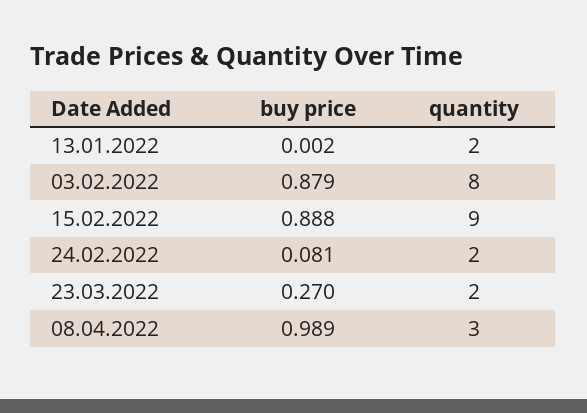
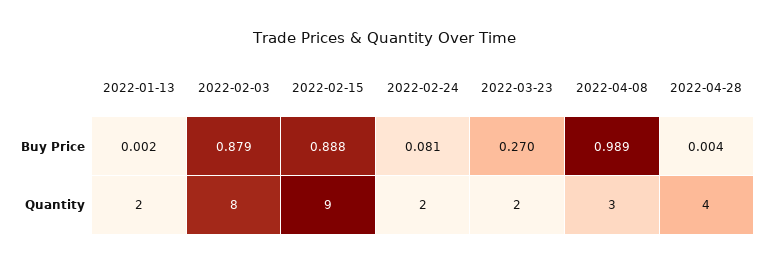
buy price, 2022-04-28: none -> 0.004
quantity, 2022-04-28: none -> 4

